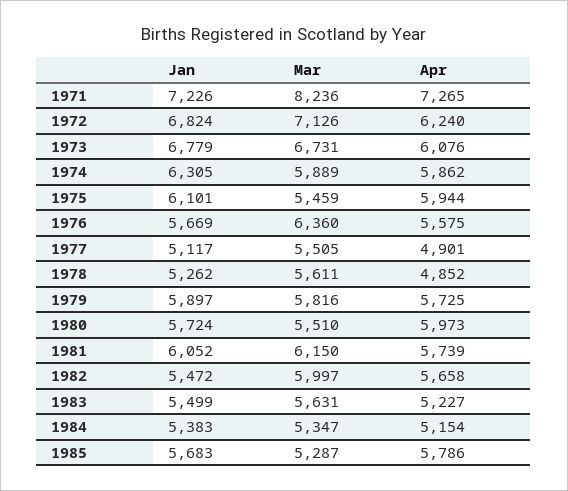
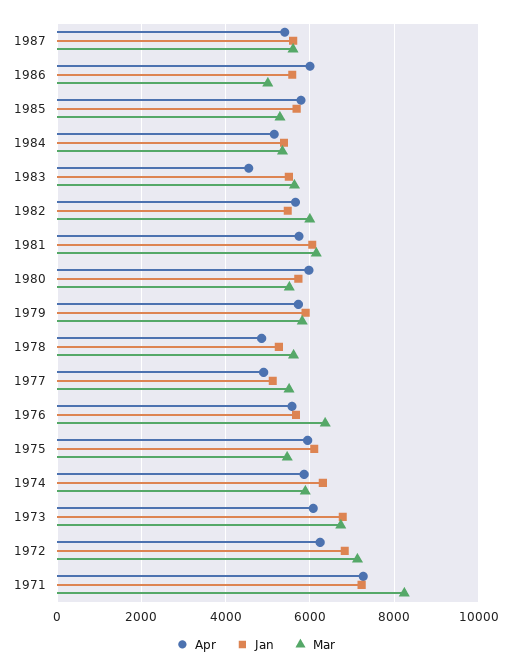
Apr, 1983: 5227 -> 4600
Apr, 1987: none -> 5400
Jan, 1987: none -> 5600
Mar, 1987: none -> 5600
Apr, 1986: none -> 6000
Jan, 1986: none -> 5600
Mar, 1986: none -> 5000

